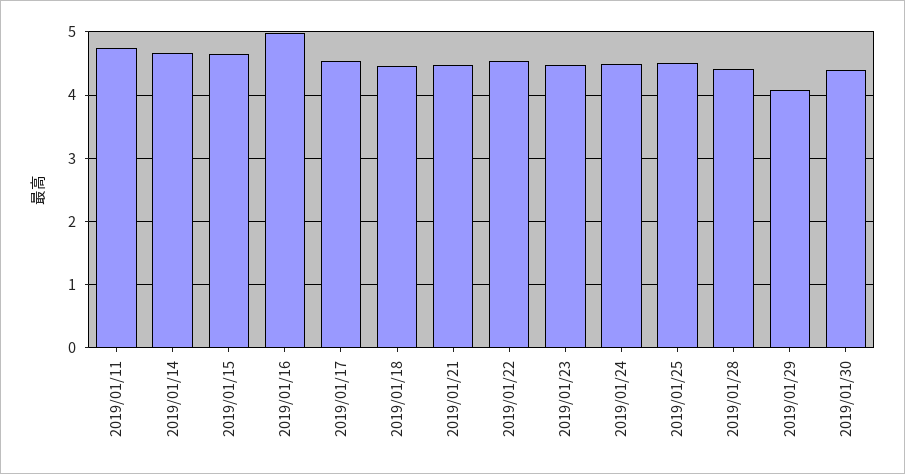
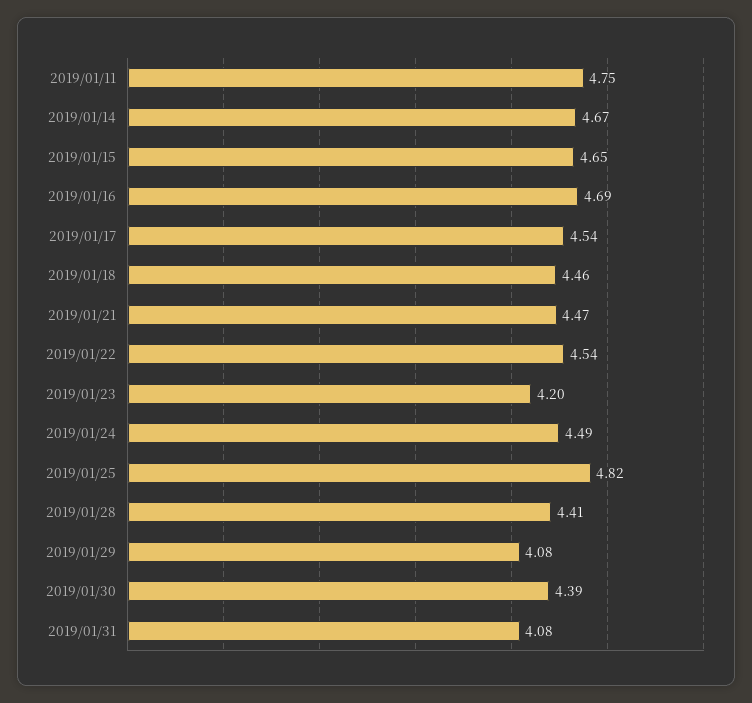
2019/01/16: 5 -> 4.69
2019/01/23: 4.5 -> 4.2
2019/01/25: 4.5 -> 4.82
2019/01/31: none -> 4.08

